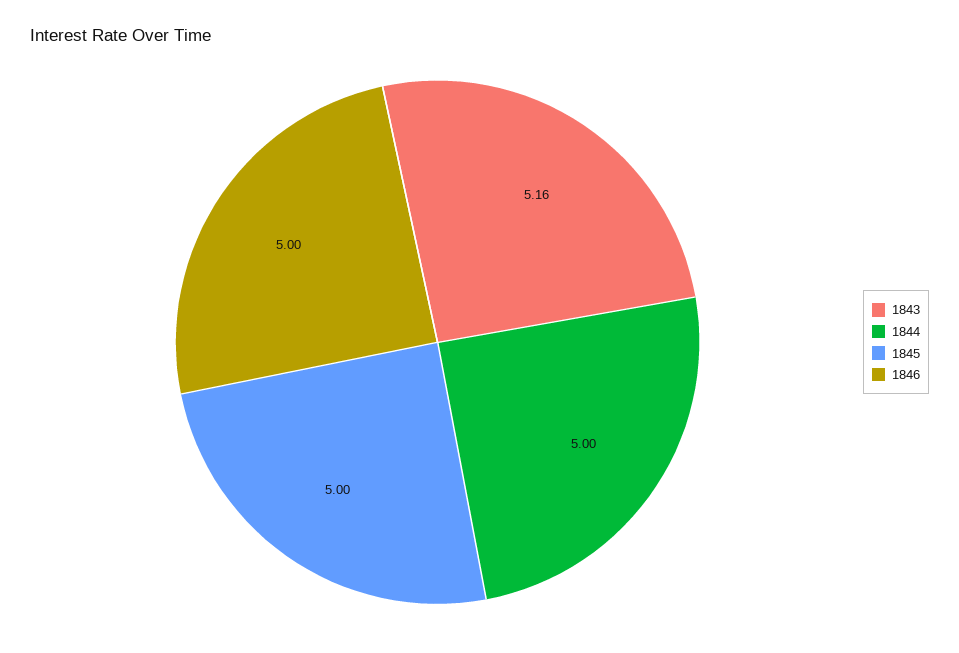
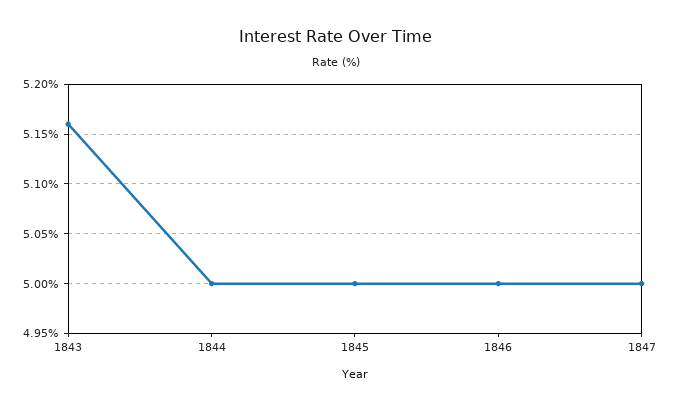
1847: none -> 5

